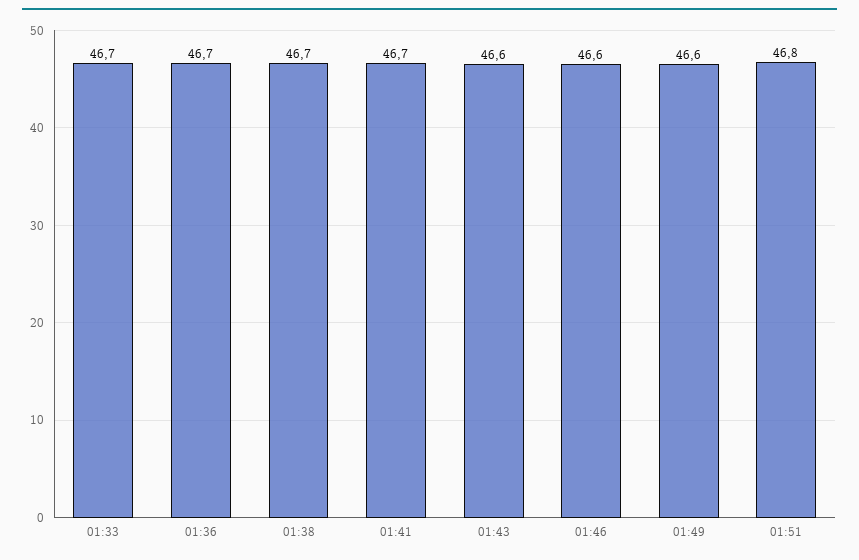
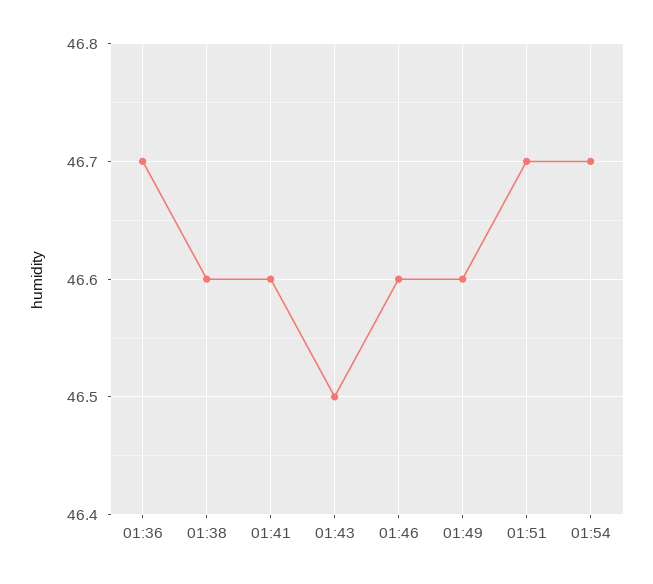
01:33: 46.7 -> none
01:38: 46.7 -> 46.6
01:41: 46.7 -> 46.6
01:43: 46.6 -> 46.5
01:51: 46.8 -> 46.7
01:54: none -> 46.7

